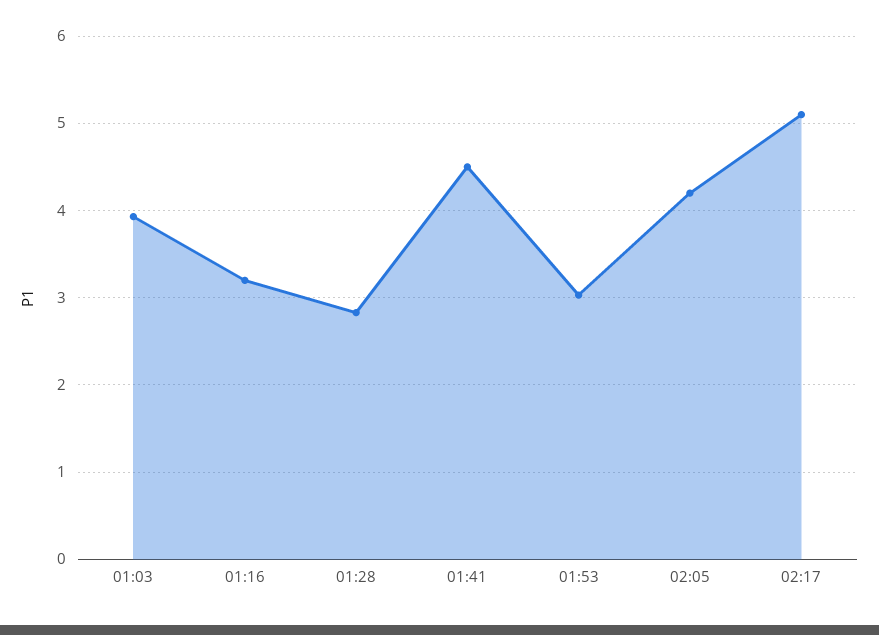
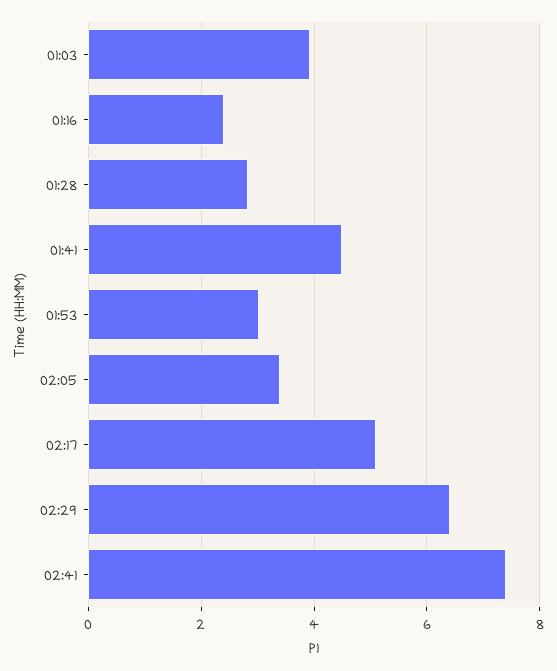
01:16: 3.2 -> 2.4
02:05: 4.2 -> 3.4
02:29: none -> 6.4
02:41: none -> 7.4

